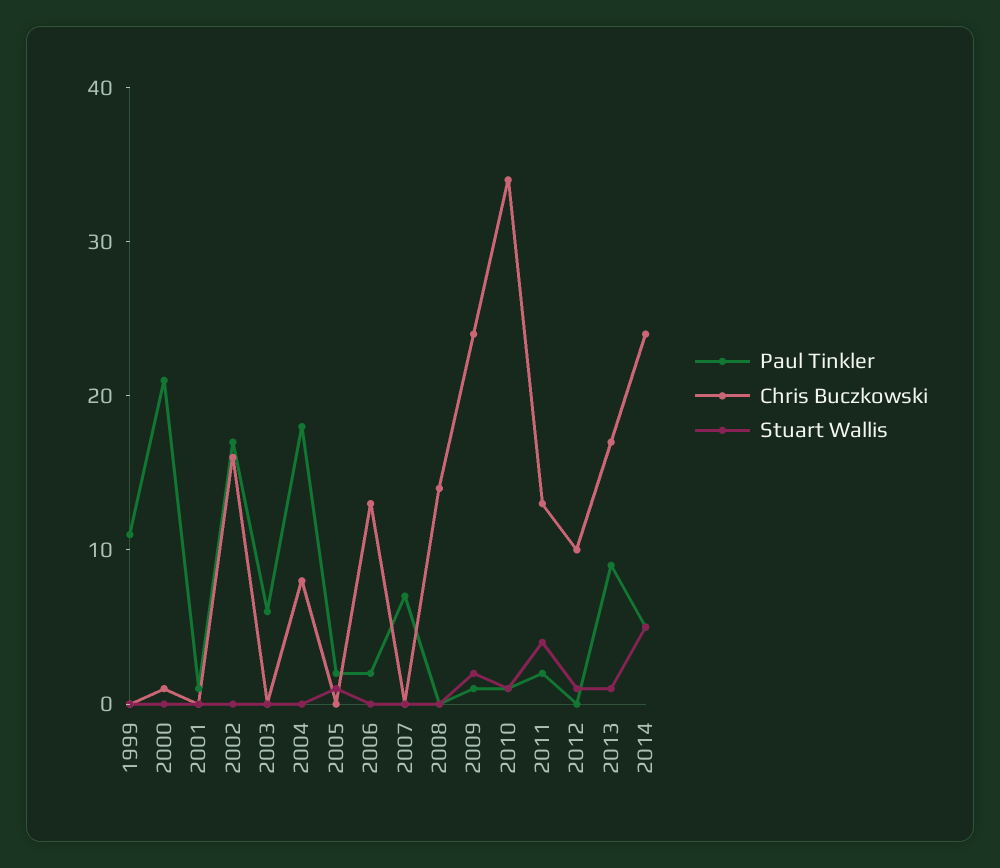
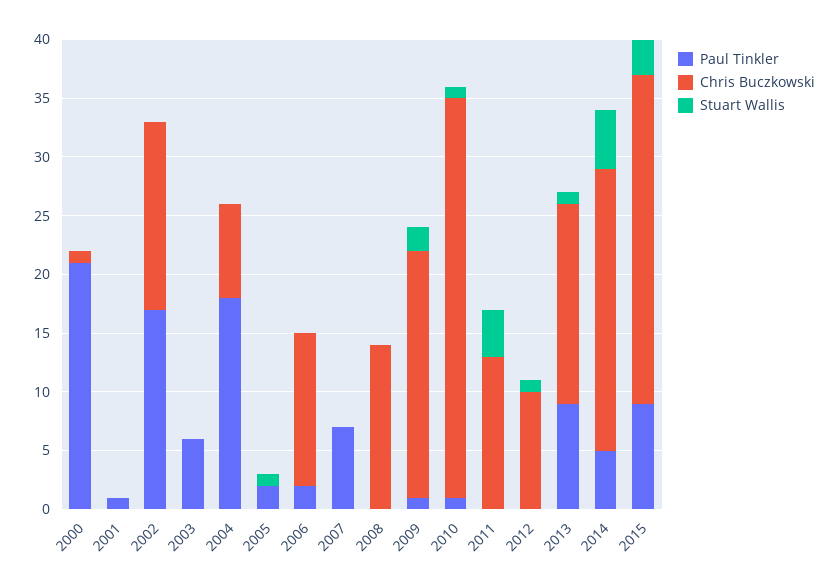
Paul Tinkler, 1999: 11 -> none
Chris Buczkowski, 1999: 0 -> none
Stuart Wallis, 1999: 0 -> none
Chris Buczkowski, 2009: 24 -> 21
Paul Tinkler, 2011: 2 -> 0
Paul Tinkler, 2015: none -> 9
Chris Buczkowski, 2015: none -> 28
Stuart Wallis, 2015: none -> 3

